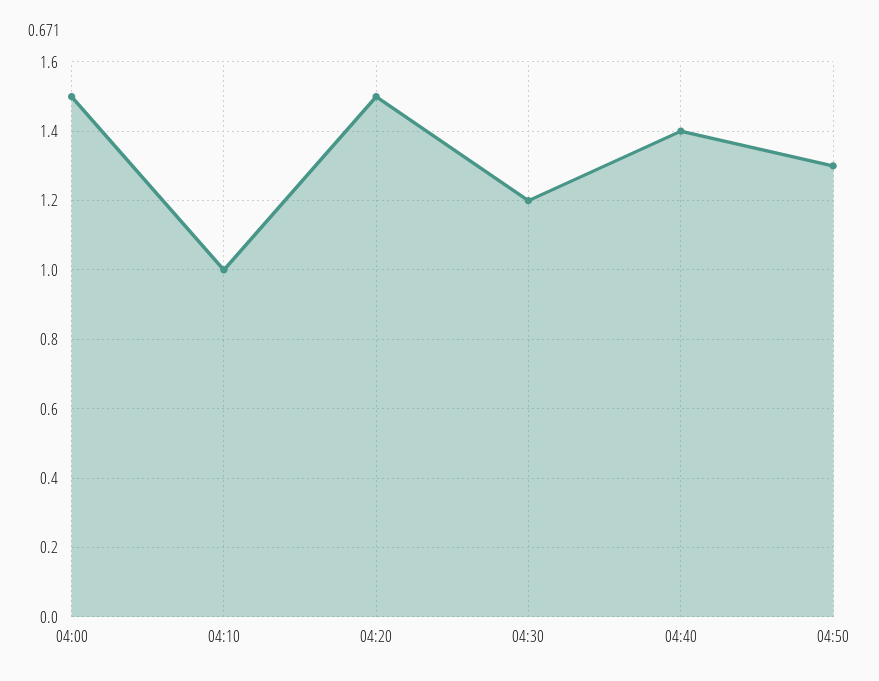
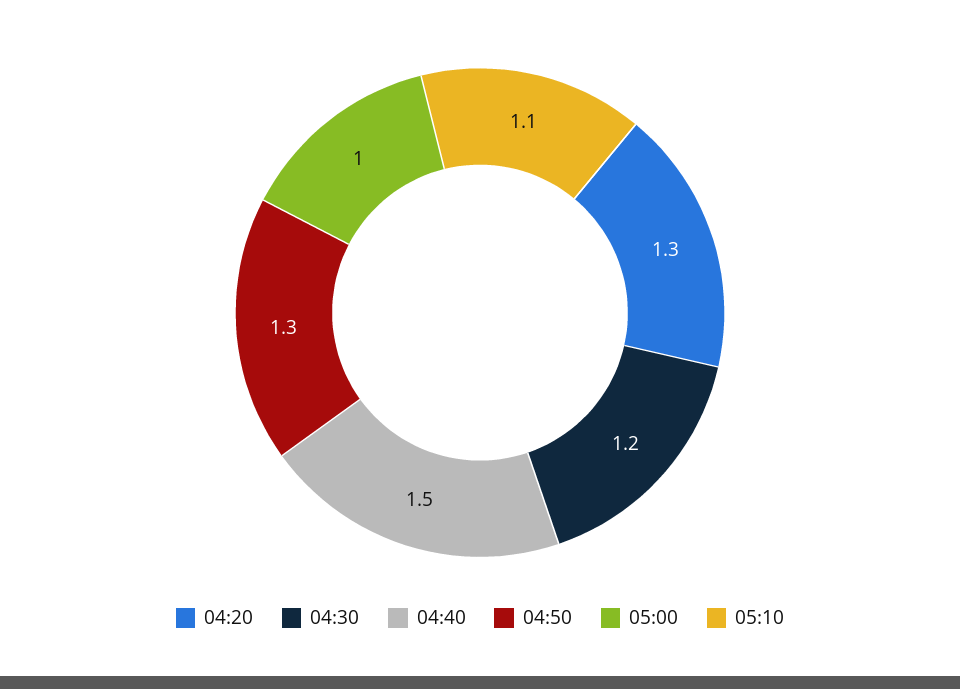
04:00: 1.5 -> none
04:10: 1 -> none
04:20: 1.5 -> 1.3
04:40: 1.4 -> 1.5
05:00: none -> 1
05:10: none -> 1.1

